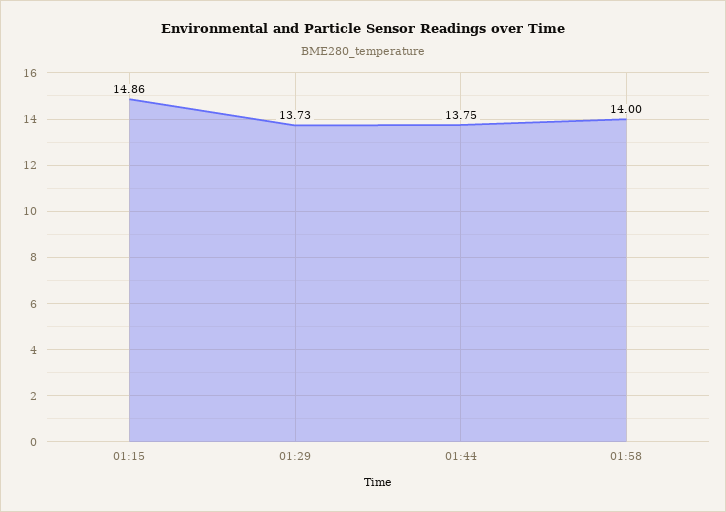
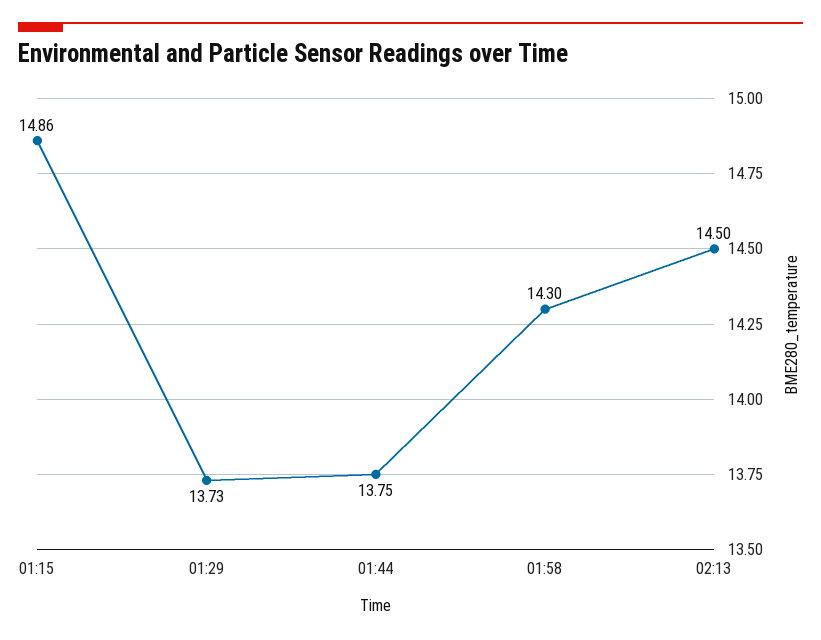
01:58: 14 -> 14.3
02:13: none -> 14.5

